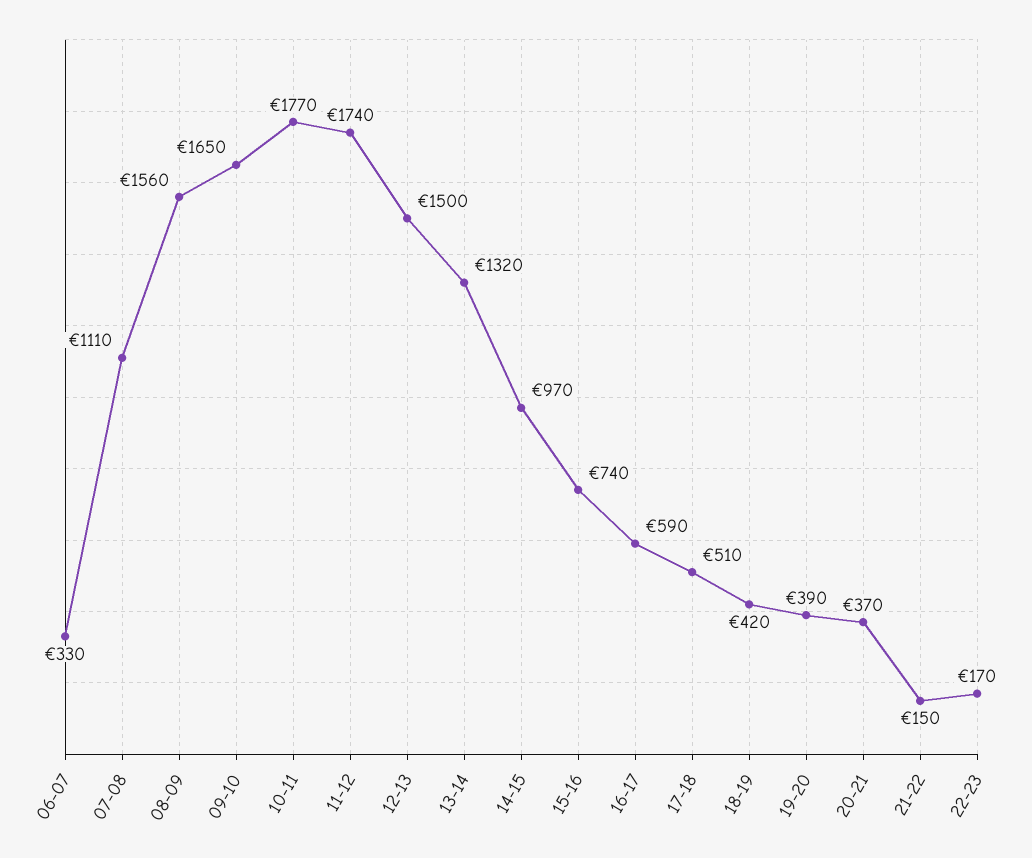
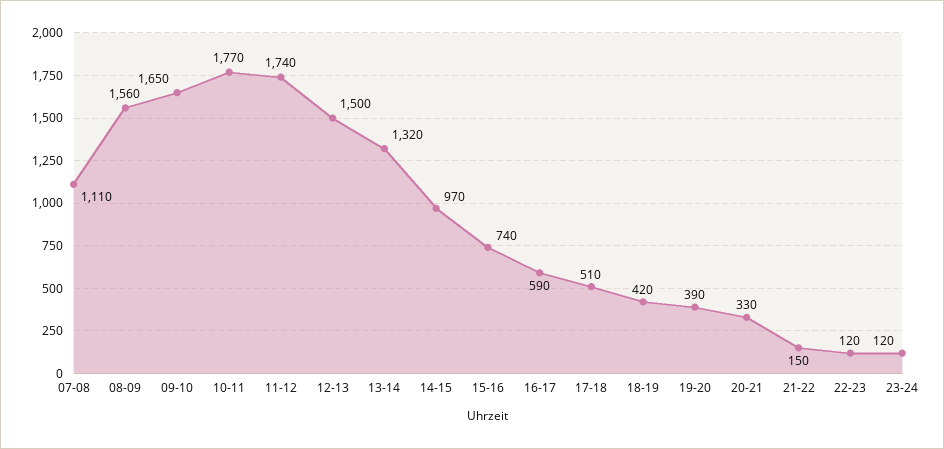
06-07: 330 -> none
20-21: 370 -> 330
22-23: 170 -> 120
23-24: none -> 120

